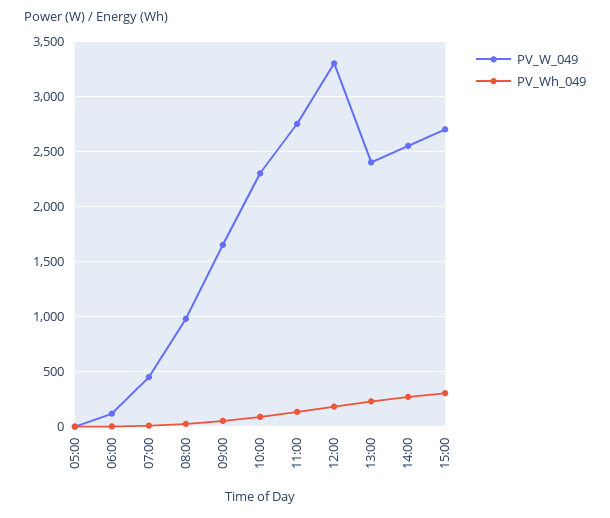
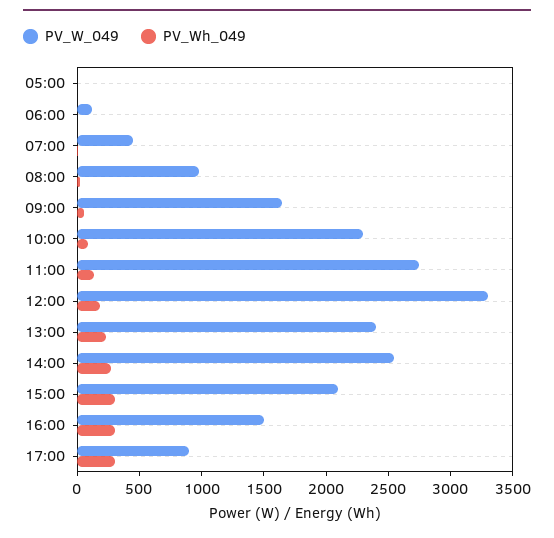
PV_W_049, 15:00: 2700 -> 2100
PV_W_049, 16:00: none -> 1500
PV_Wh_049, 16:00: none -> 300
PV_W_049, 17:00: none -> 900
PV_Wh_049, 17:00: none -> 300

